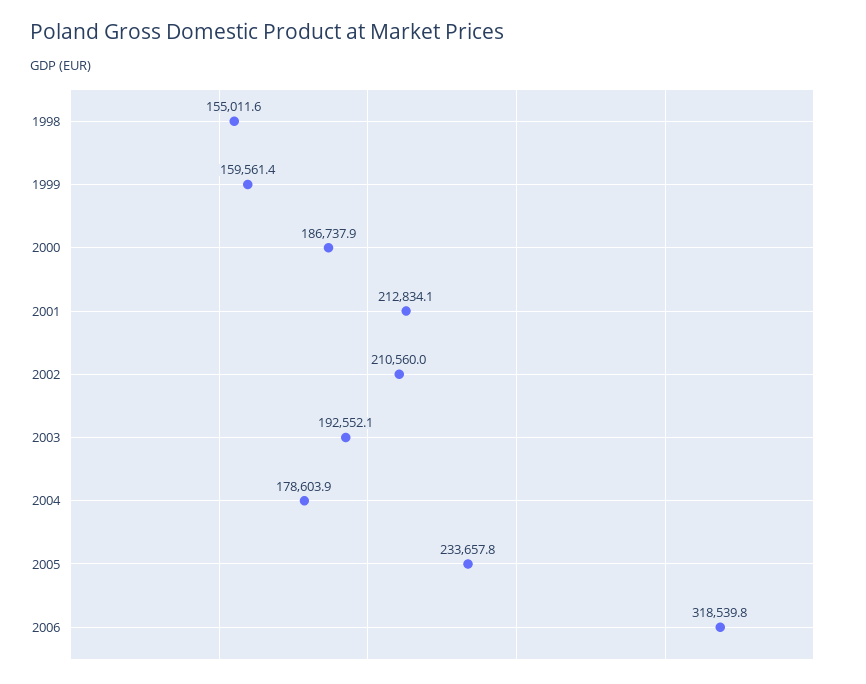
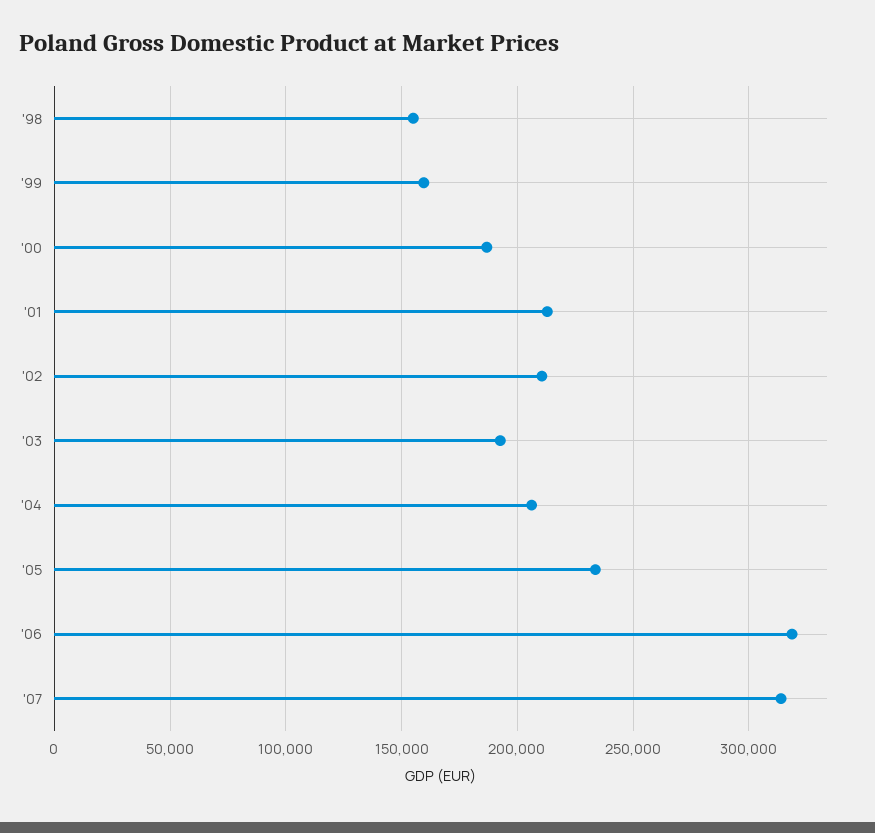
2004: 178603.9 -> 205000
'07: none -> 315000

